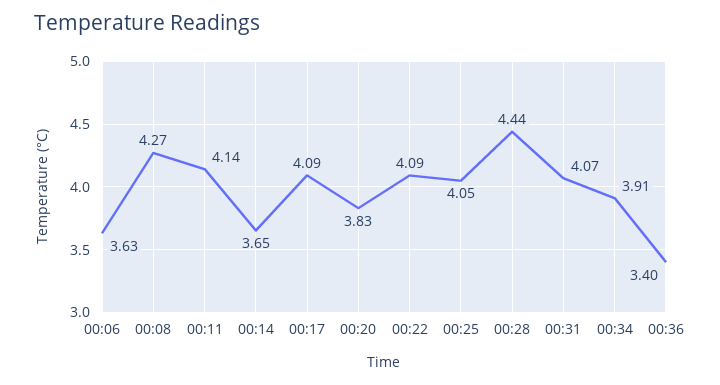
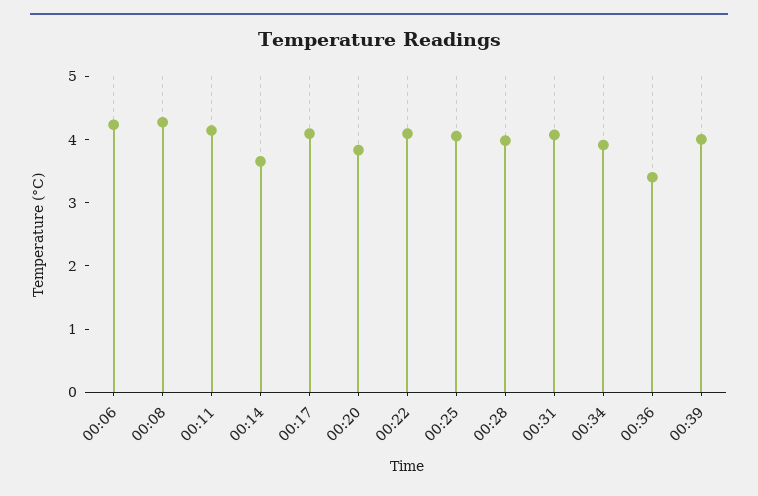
00:06: 3.63 -> 4.2
00:28: 4.44 -> 4
00:39: none -> 4

